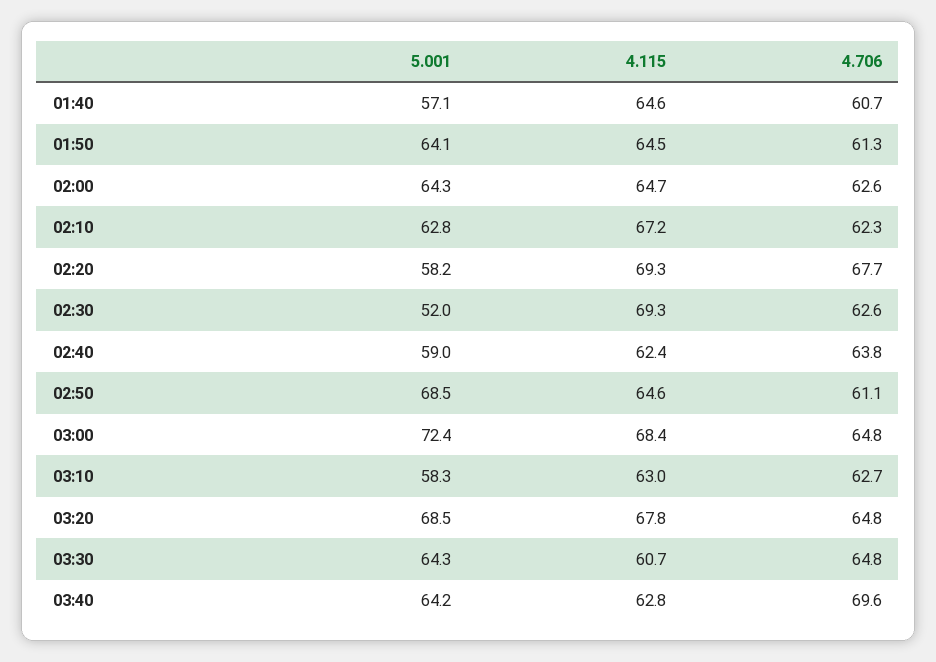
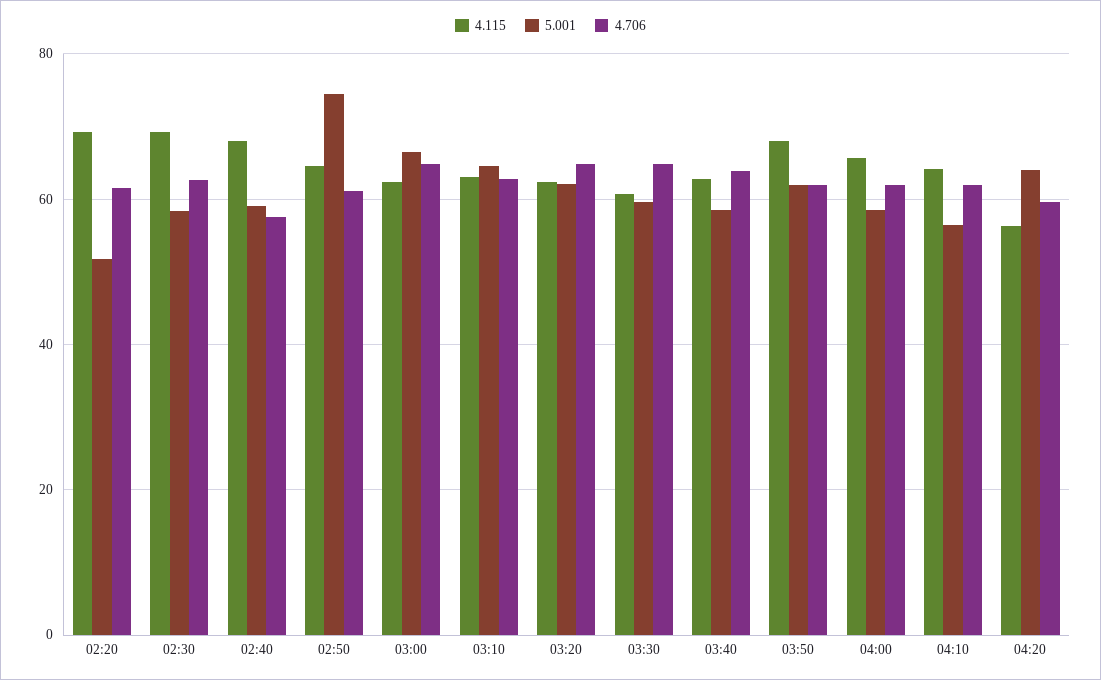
5.001, 01:40: 57.1 -> none
4.115, 01:40: 64.6 -> none
4.706, 01:40: 60.7 -> none
5.001, 01:50: 64.1 -> none
4.115, 01:50: 64.5 -> none
4.706, 01:50: 61.3 -> none
5.001, 02:00: 64.3 -> none
4.115, 02:00: 64.7 -> none
4.706, 02:00: 62.6 -> none
5.001, 02:10: 62.8 -> none
4.115, 02:10: 67.2 -> none
4.706, 02:10: 62.3 -> none
5.001, 02:20: 58.2 -> 52
4.706, 02:20: 67.7 -> 62
5.001, 02:30: 52 -> 58
4.115, 02:40: 62.4 -> 68
4.706, 02:40: 63.8 -> 58
5.001, 02:50: 68.5 -> 74
5.001, 03:00: 72.4 -> 66
4.115, 03:00: 68.4 -> 62
5.001, 03:10: 58.3 -> 64
5.001, 03:20: 68.5 -> 62
4.115, 03:20: 67.8 -> 62
5.001, 03:30: 64.3 -> 60
5.001, 03:40: 64.2 -> 58
4.706, 03:40: 69.6 -> 64
4.115, 03:50: none -> 68
5.001, 03:50: none -> 62
4.706, 03:50: none -> 62
4.115, 04:00: none -> 66
5.001, 04:00: none -> 58
4.706, 04:00: none -> 62
4.115, 04:10: none -> 64
5.001, 04:10: none -> 56
4.706, 04:10: none -> 62
4.115, 04:20: none -> 56
5.001, 04:20: none -> 64
4.706, 04:20: none -> 60

